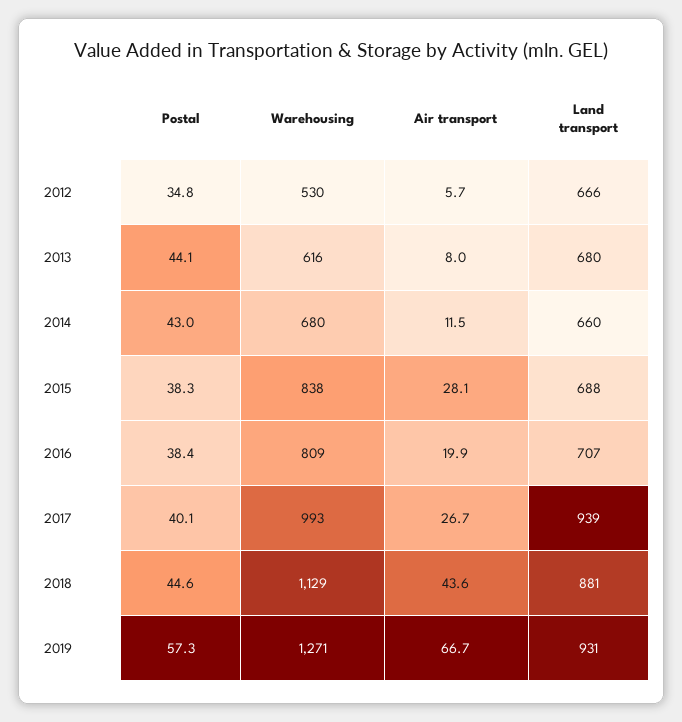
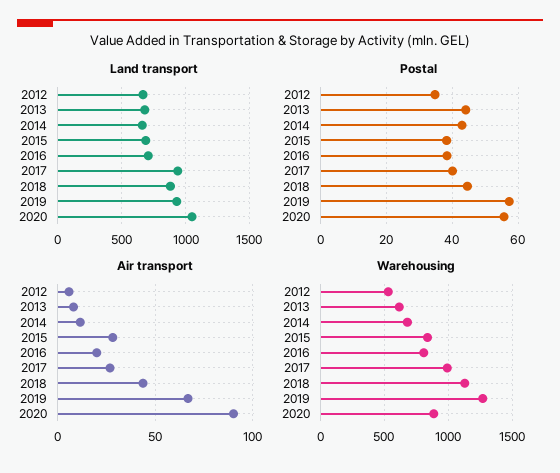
Land transport, 2020: none -> 1050
Postal, 2020: none -> 56
Air transport, 2020: none -> 90
Warehousing, 2020: none -> 900

